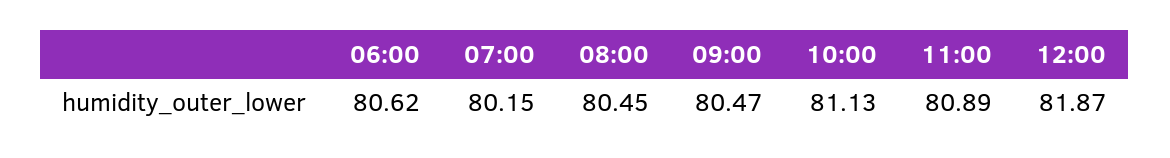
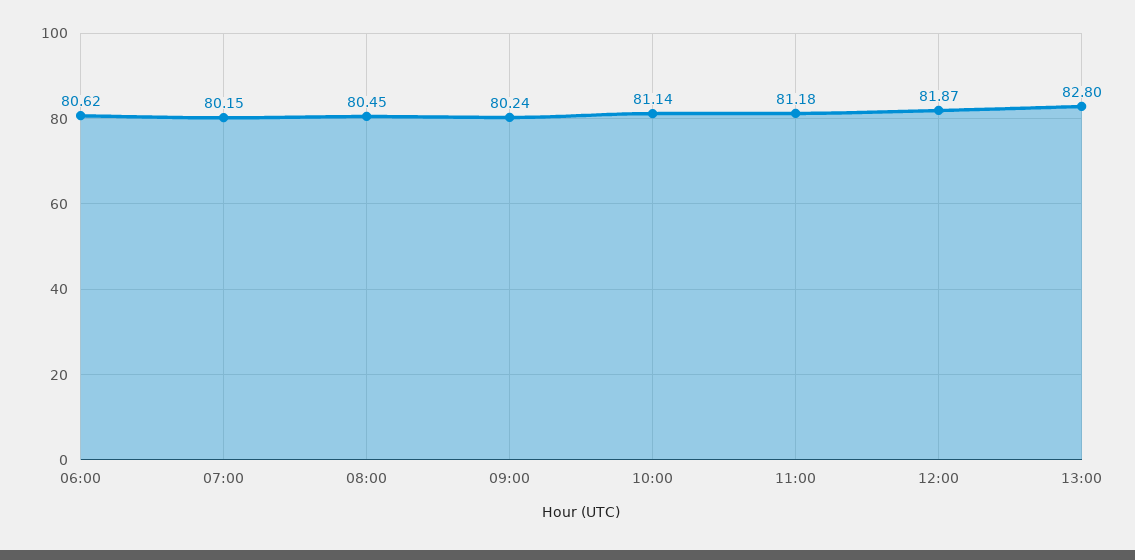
09:00: 80.47 -> 80.24
10:00: 81.13 -> 81.14
11:00: 80.89 -> 81.18
13:00: none -> 82.8

